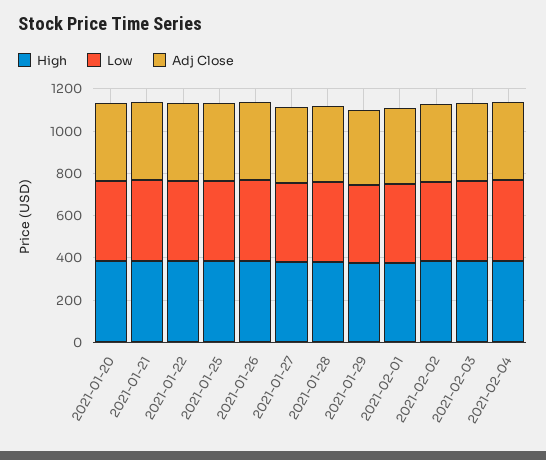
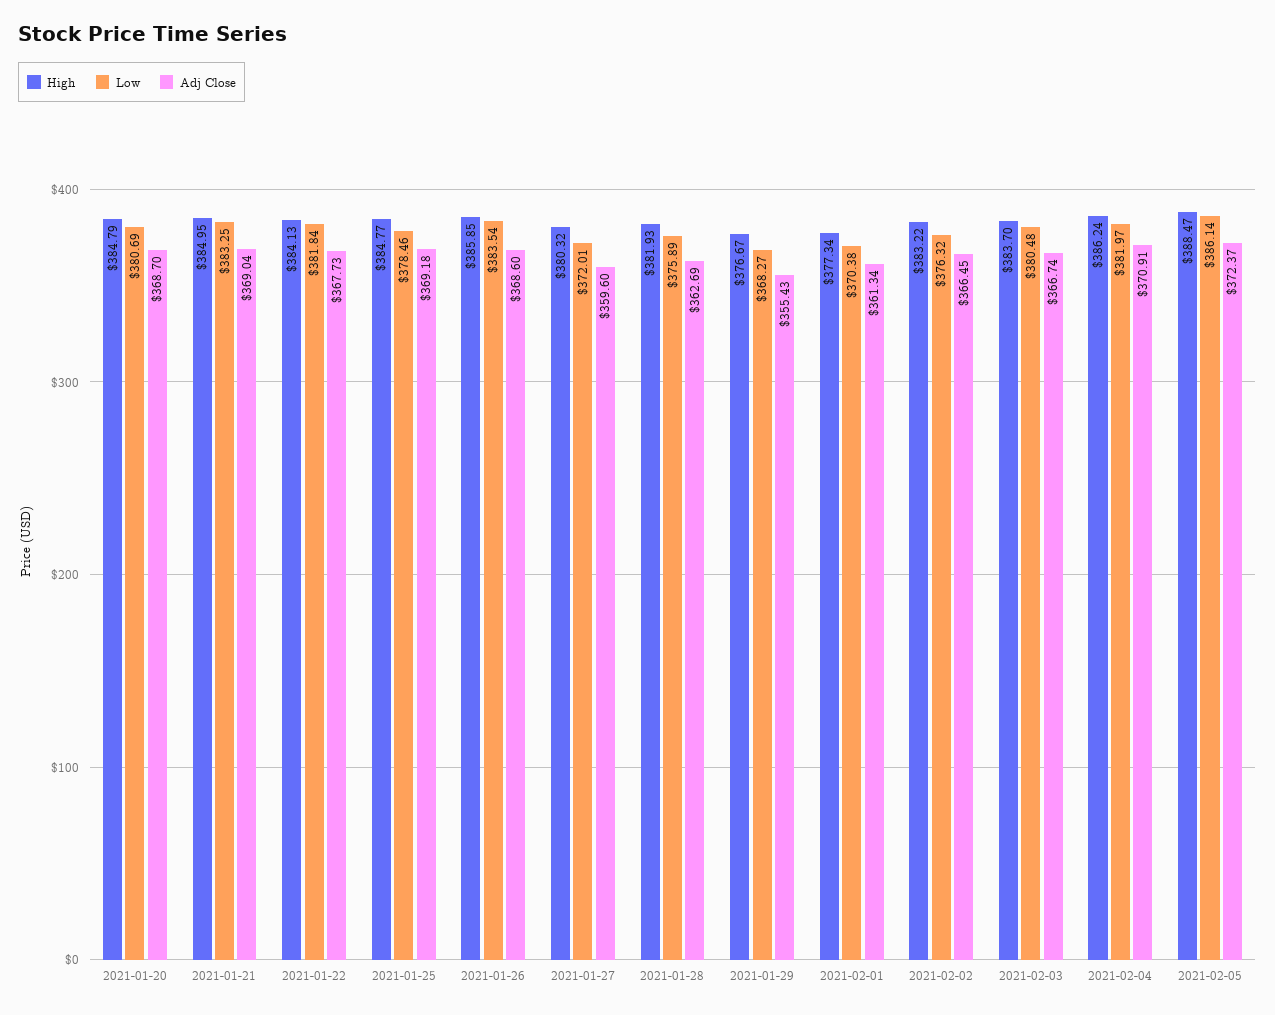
High, 2021-02-05: none -> 388.47
Low, 2021-02-05: none -> 386.14
Adj Close, 2021-02-05: none -> 372.37

